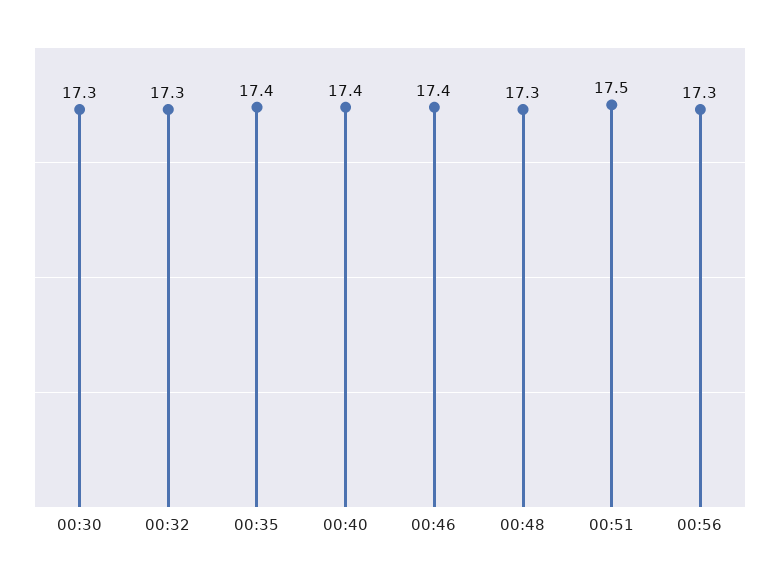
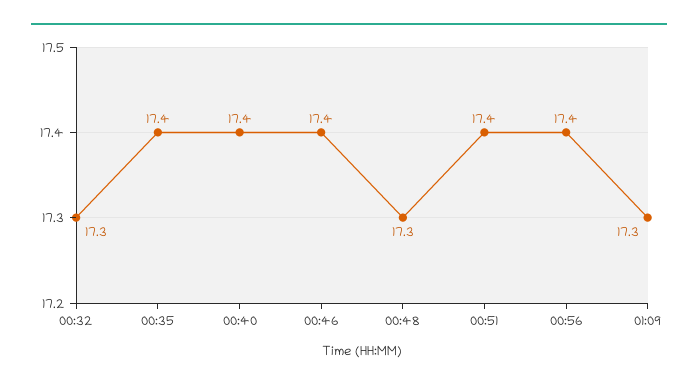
00:30: 17.3 -> none
00:51: 17.5 -> 17.4
00:56: 17.3 -> 17.4
01:09: none -> 17.3

